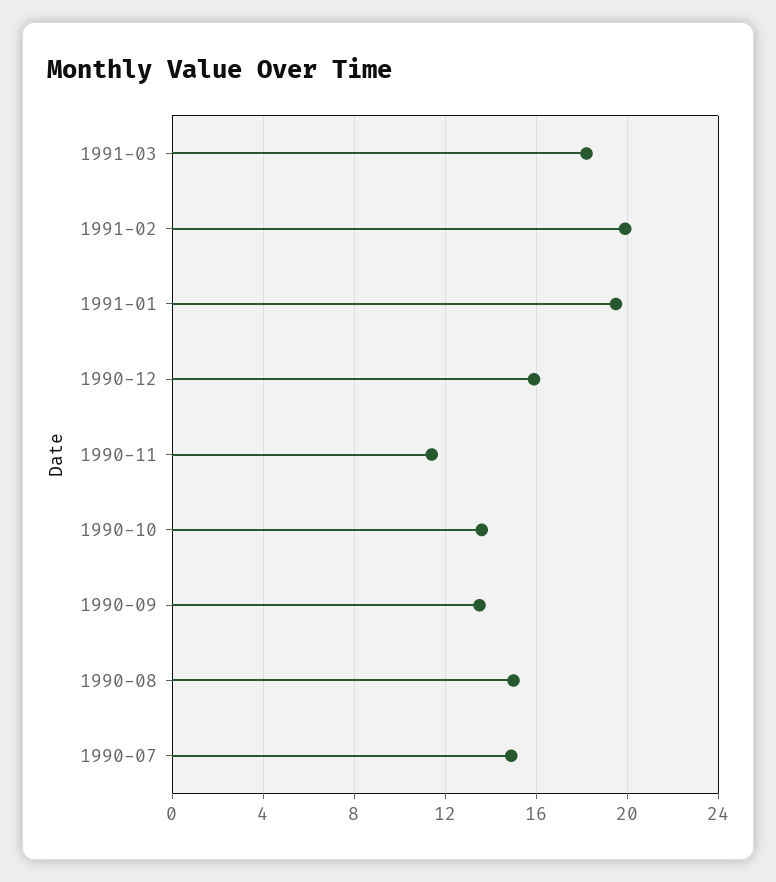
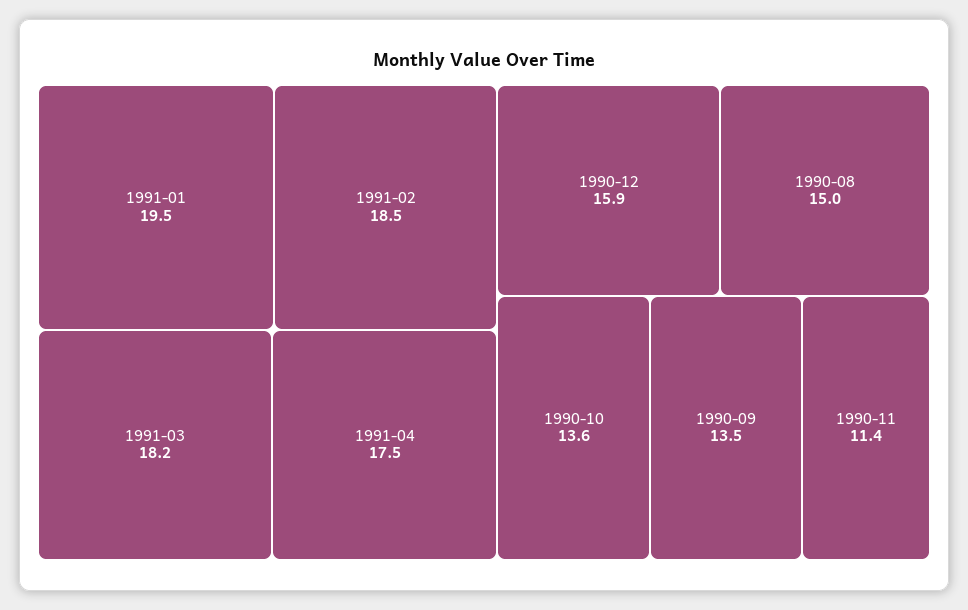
1991-02: 20 -> 18.5
1990-07: 15 -> none
1991-04: none -> 17.5

